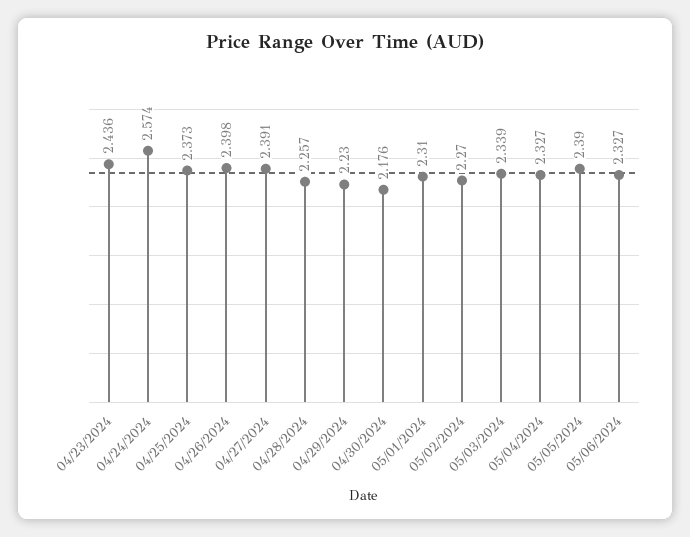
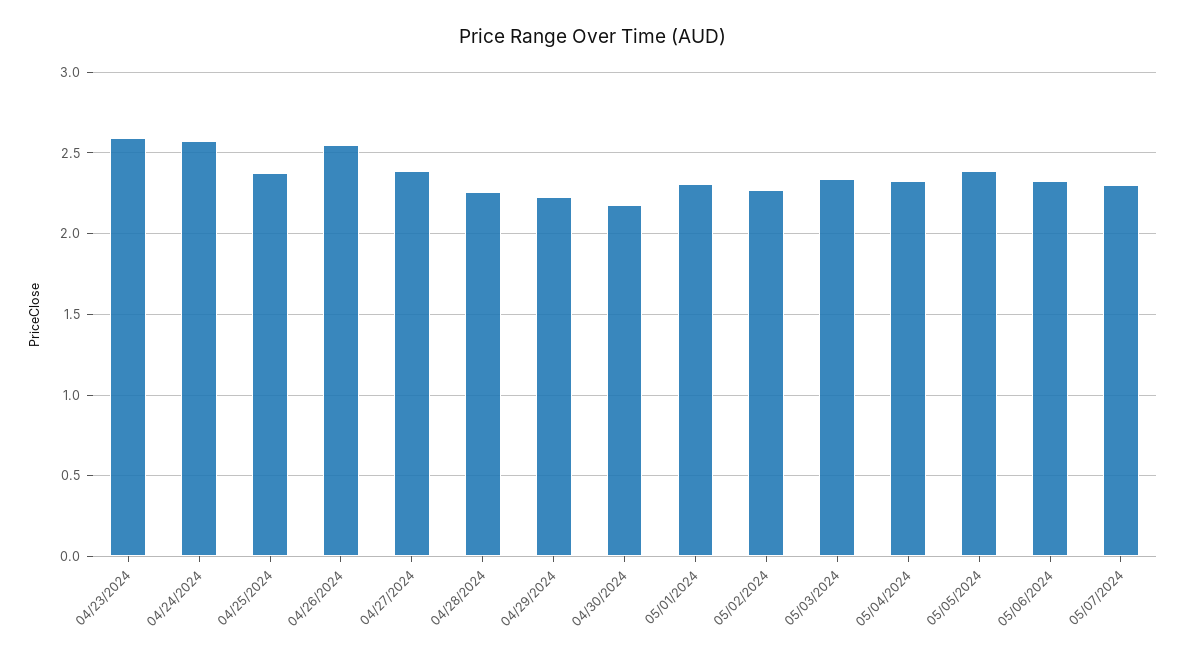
04/23/2024: 2.436 -> 2.6
04/26/2024: 2.398 -> 2.55
05/07/2024: none -> 2.3

